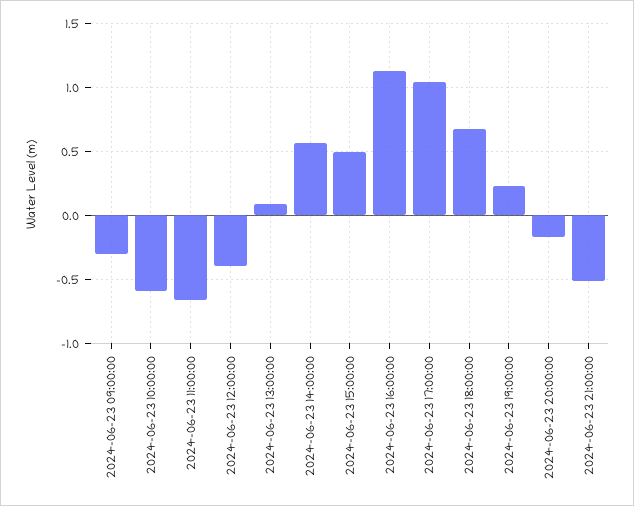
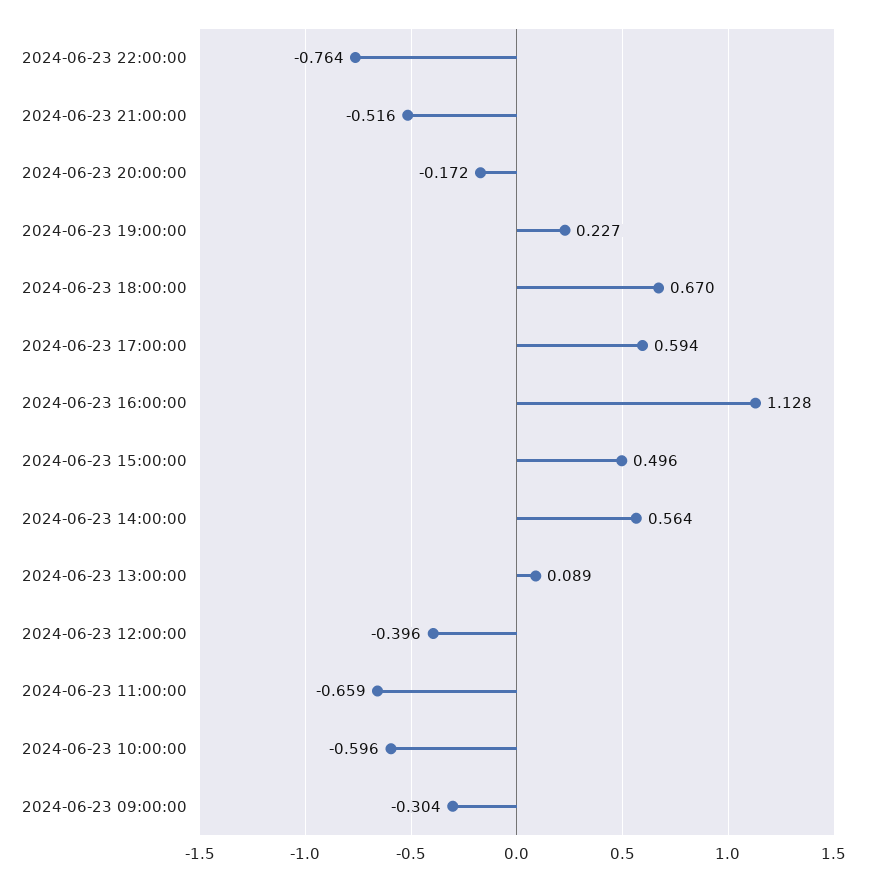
2024-06-23 17:00:00: 1.05 -> 0.594
2024-06-23 22:00:00: none -> -0.764

